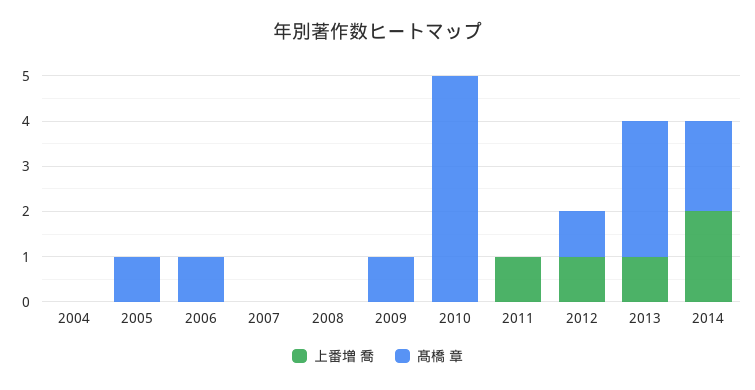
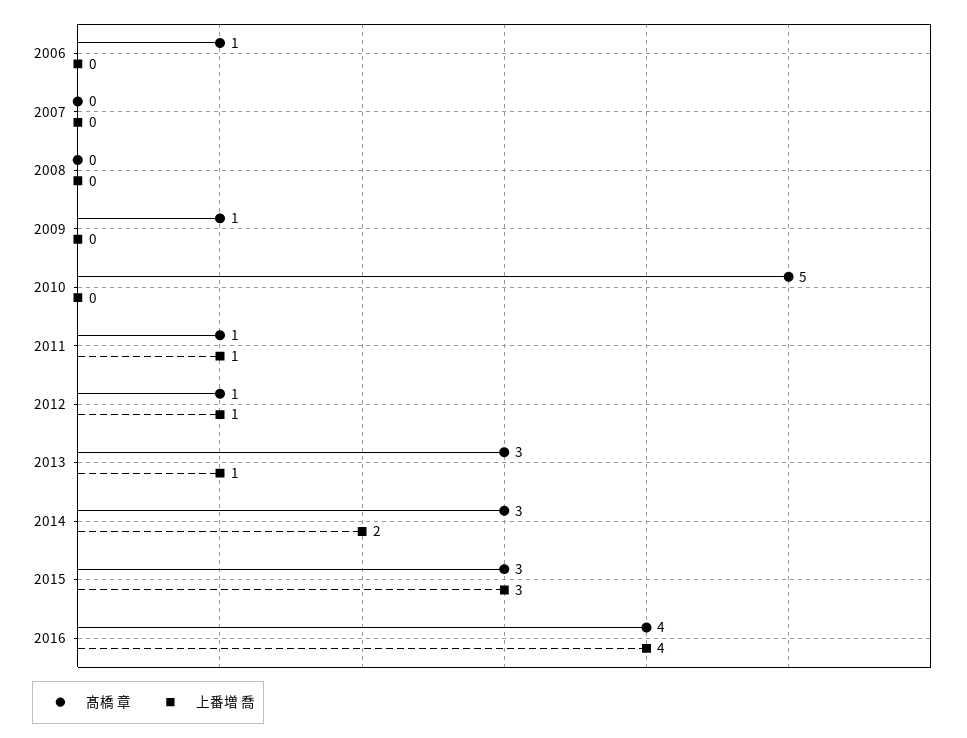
上番増 喬, 2004: 0 -> none
髙橋 章, 2004: 0 -> none
上番増 喬, 2005: 0 -> none
髙橋 章, 2005: 1 -> none
髙橋 章, 2011: 0 -> 1
髙橋 章, 2014: 2 -> 3
髙橋 章, 2015: none -> 3
上番増 喬, 2015: none -> 3
髙橋 章, 2016: none -> 4
上番増 喬, 2016: none -> 4

